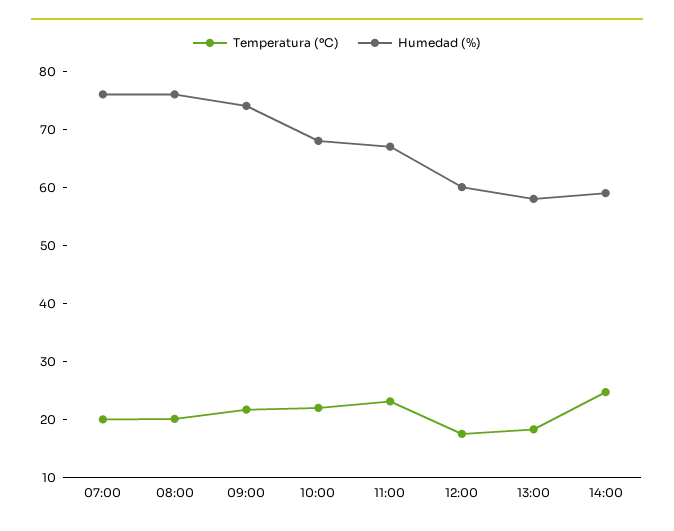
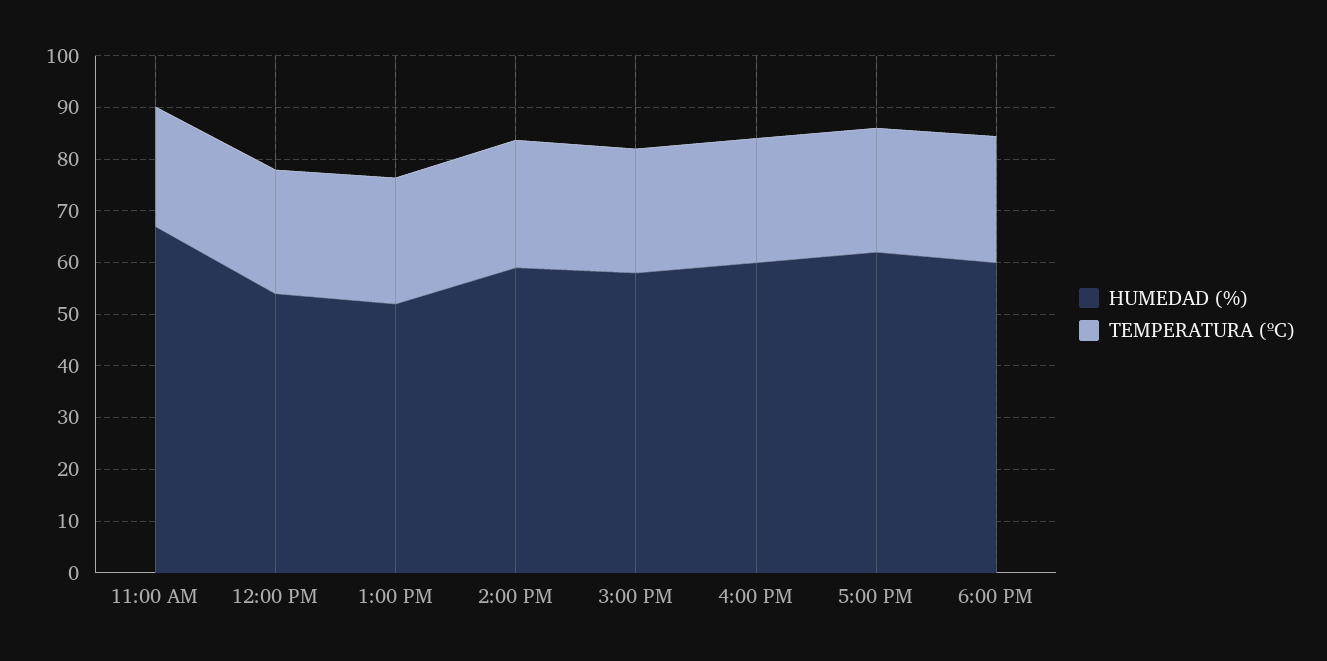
Temperatura (ºC), 07:00: 20 -> none
Humedad (%), 07:00: 76 -> none
Temperatura (ºC), 08:00: 20 -> none
Humedad (%), 08:00: 76 -> none
Temperatura (ºC), 09:00: 22 -> none
Humedad (%), 09:00: 74 -> none
Temperatura (ºC), 10:00: 22 -> none
Humedad (%), 10:00: 68 -> none
Temperatura (ºC), 12:00: 18 -> 24
Humedad (%), 12:00: 60 -> 54
Temperatura (ºC), 13:00: 18 -> 24
Humedad (%), 13:00: 58 -> 52
Humedad (%), 3:00 PM: none -> 58
Temperatura (ºC), 3:00 PM: none -> 24
Humedad (%), 4:00 PM: none -> 60
Temperatura (ºC), 4:00 PM: none -> 24
Humedad (%), 5:00 PM: none -> 62
Temperatura (ºC), 5:00 PM: none -> 24
Humedad (%), 6:00 PM: none -> 60
Temperatura (ºC), 6:00 PM: none -> 24

